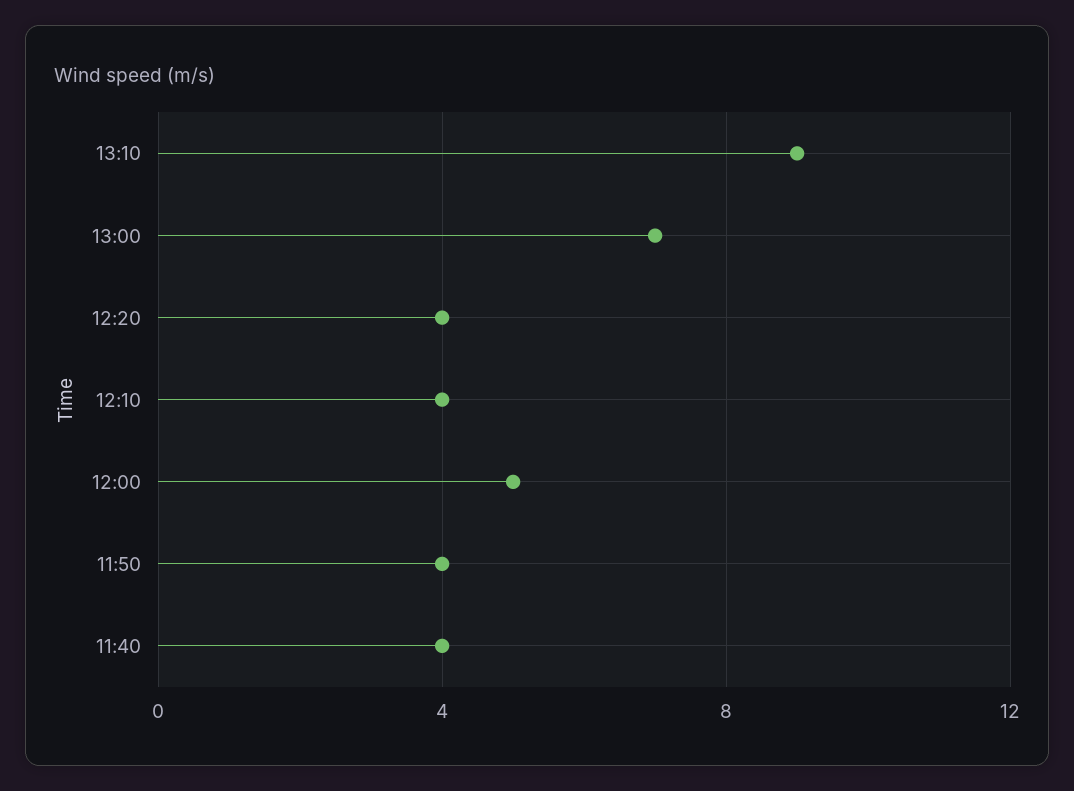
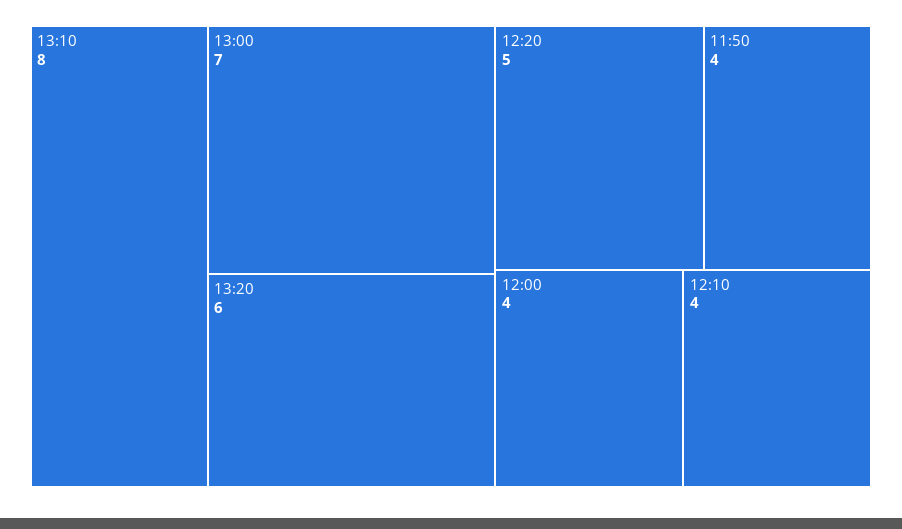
13:10: 9 -> 8
12:20: 4 -> 5
12:00: 5 -> 4
11:40: 4 -> none
13:20: none -> 6

